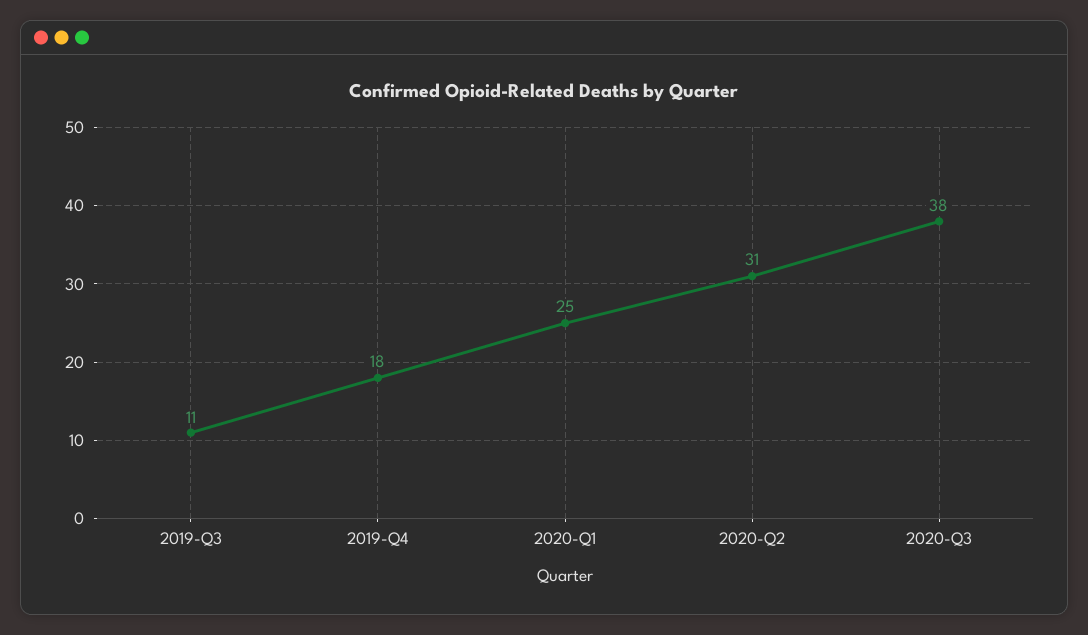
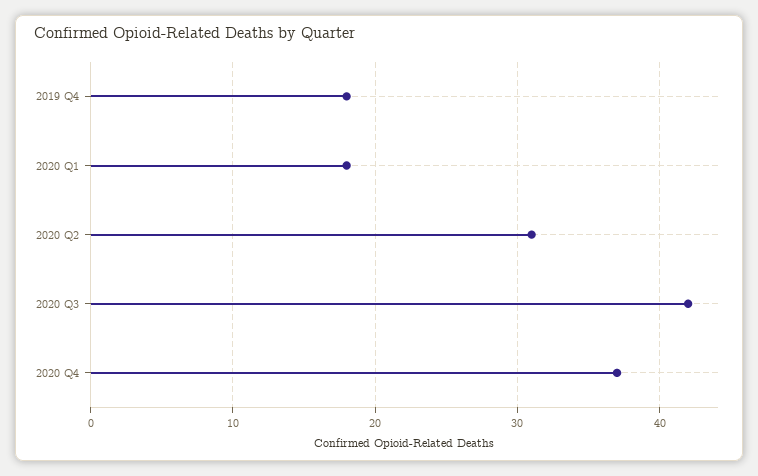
2019-Q3: 11 -> none
2020-Q1: 25 -> 18
2020-Q3: 38 -> 42
2020 Q4: none -> 37

